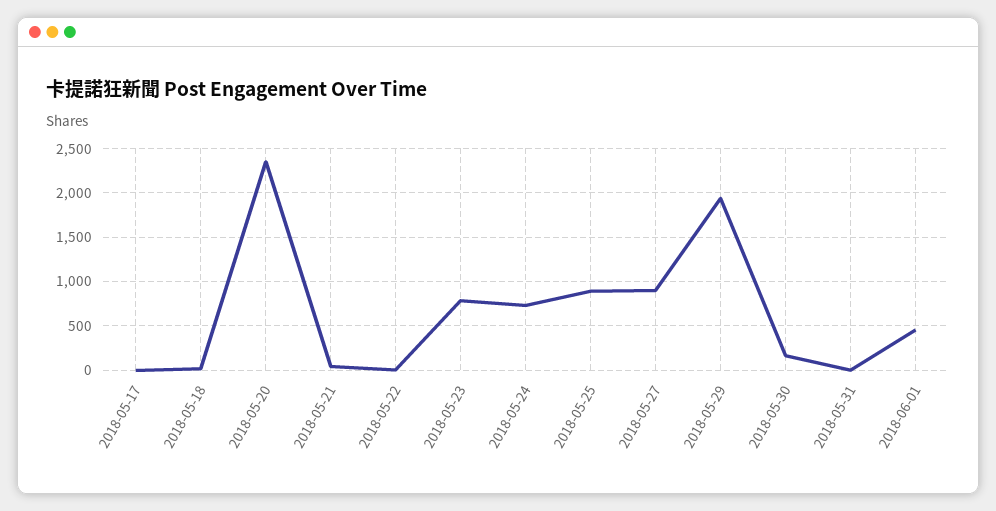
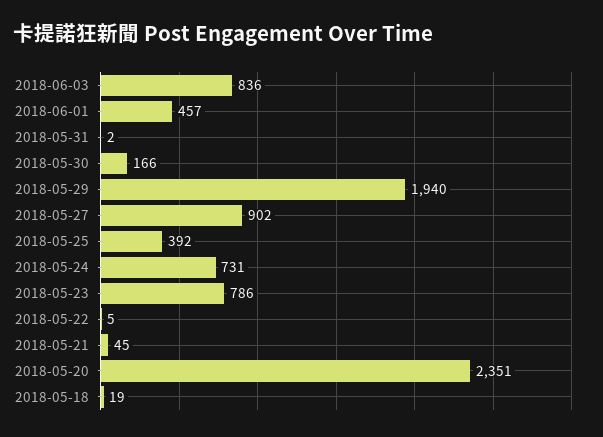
2018-05-17: 0 -> none
2018-05-25: 900 -> 392
2018-06-03: none -> 836

